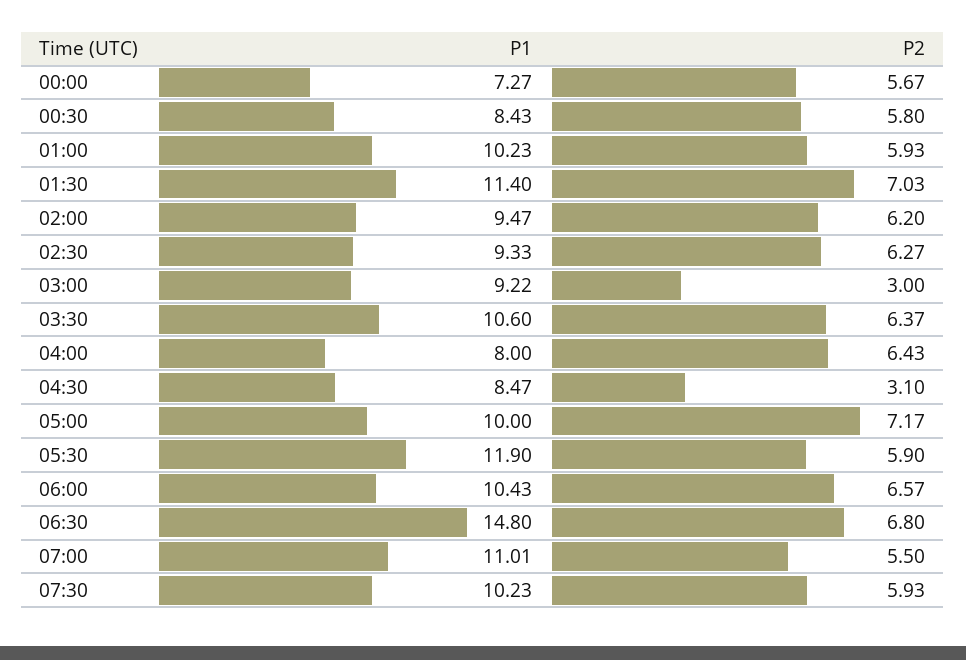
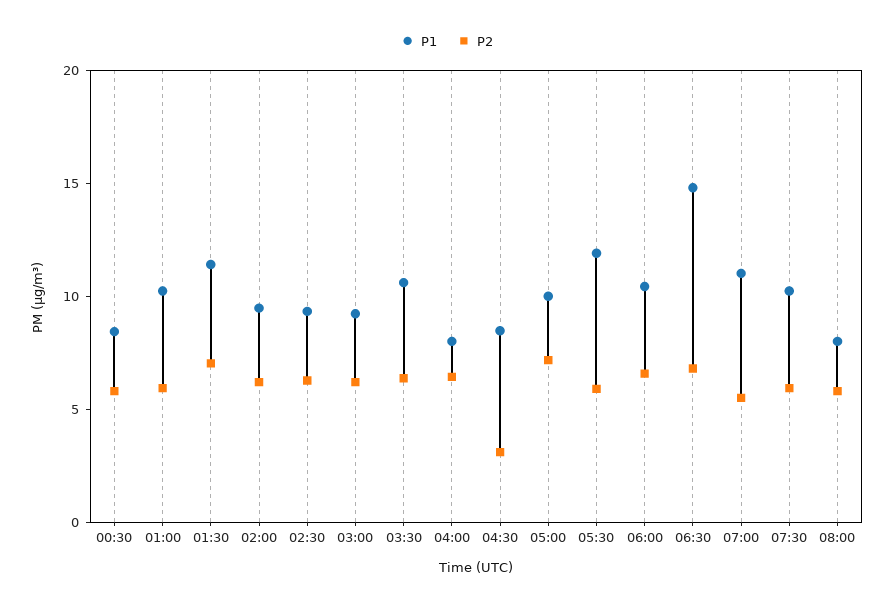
P1, 00:00: 7.27 -> none
P2, 00:00: 5.67 -> none
P2, 03:00: 3 -> 6
P1, 08:00: none -> 8
P2, 08:00: none -> 6

